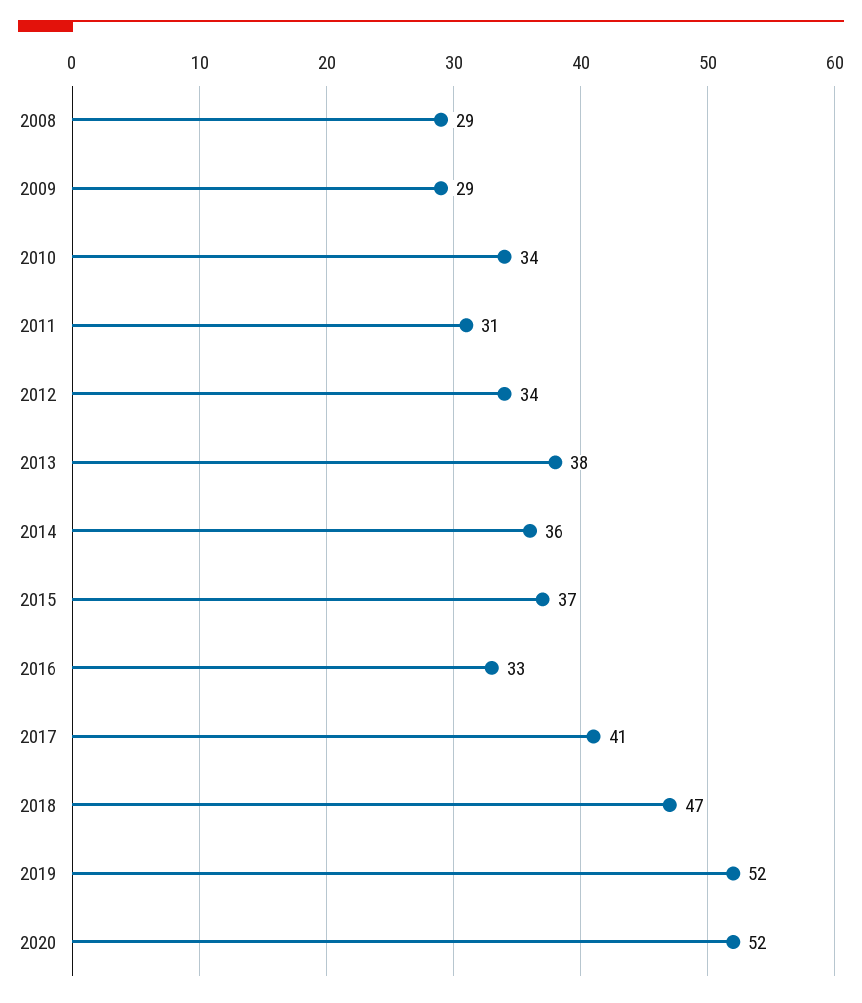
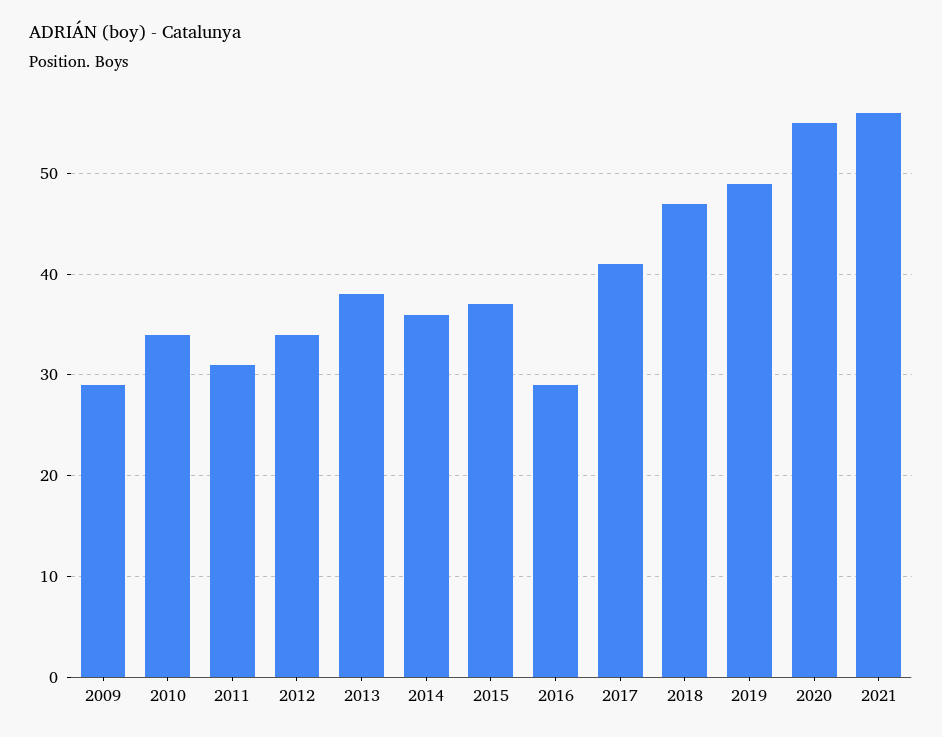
2008: 29 -> none
2016: 33 -> 29
2019: 52 -> 49
2020: 52 -> 55
2021: none -> 56

